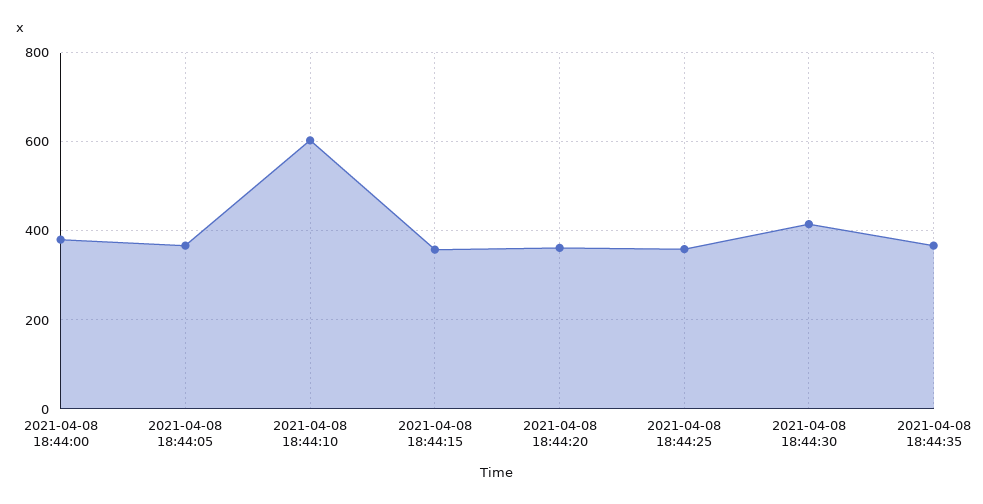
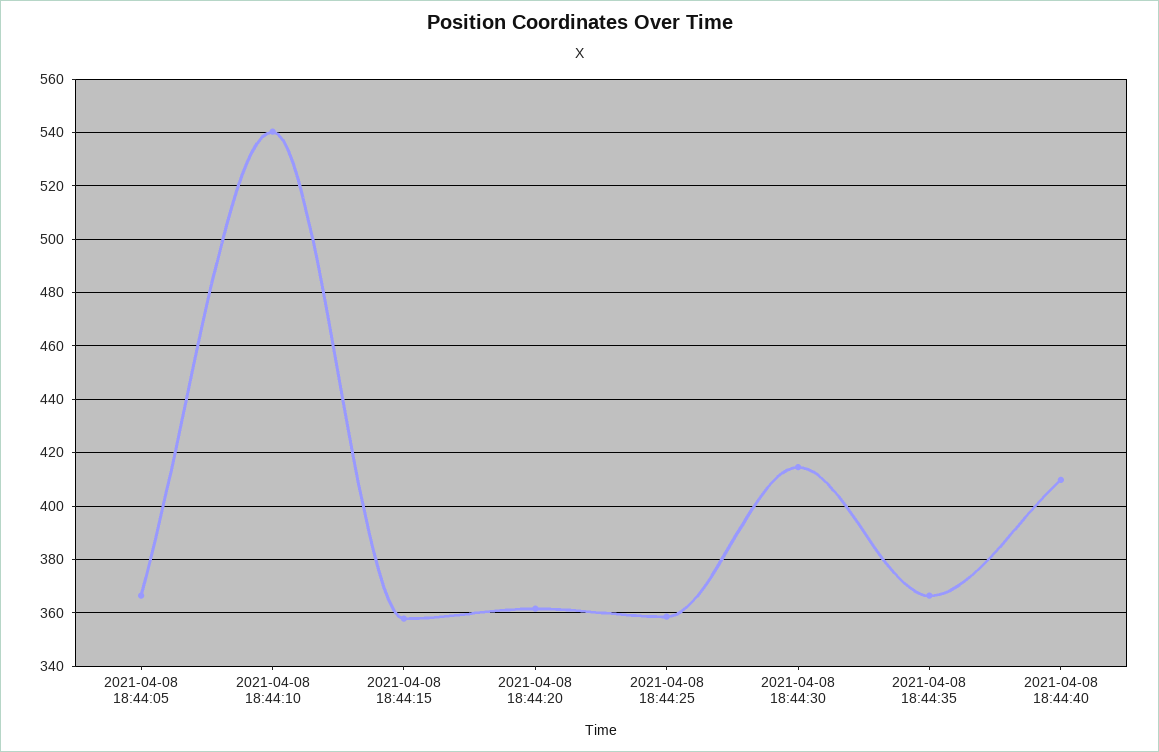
2021-04-08 18:44:00: 380 -> none
2021-04-08 18:44:10: 600 -> 540
2021-04-08 18:44:40: none -> 410

